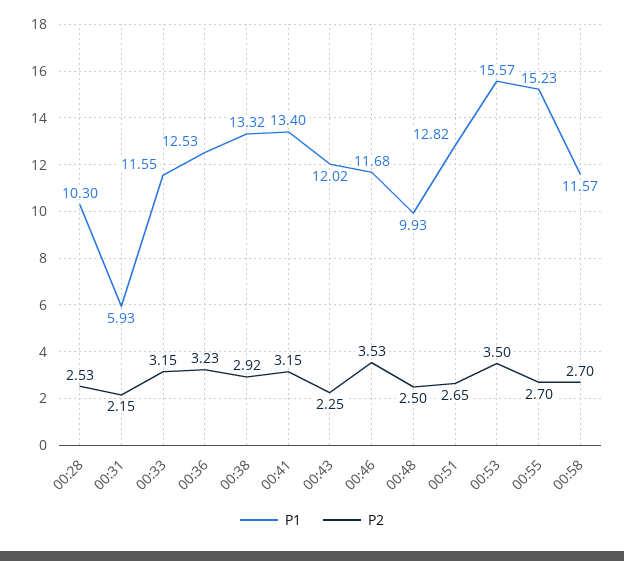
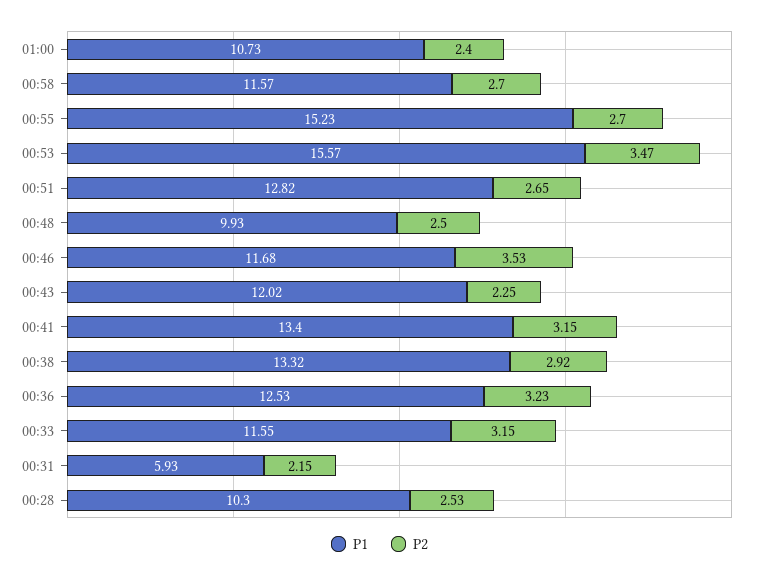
P2, 00:53: 3.5 -> 3.47
P1, 01:00: none -> 10.73
P2, 01:00: none -> 2.4

